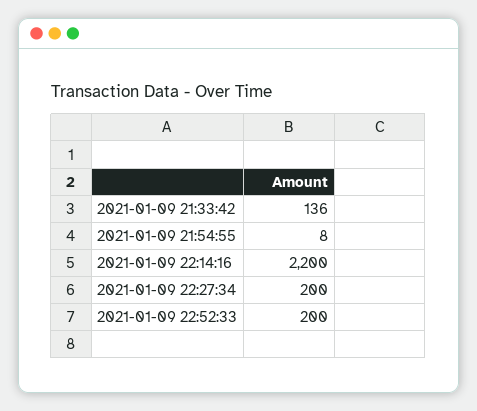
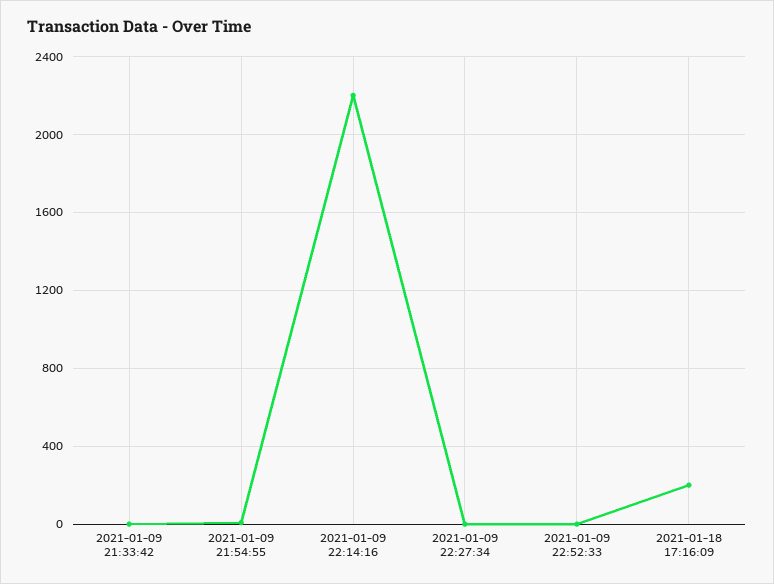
2021-01-09 21:33:42: 136 -> 0
2021-01-09 22:27:34: 200 -> 0
2021-01-09 22:52:33: 200 -> 0
2021-01-18 17:16:09: none -> 200

